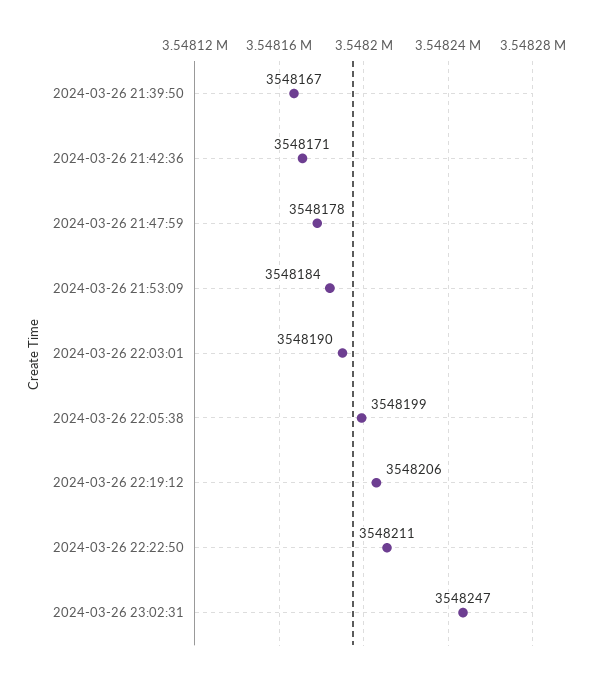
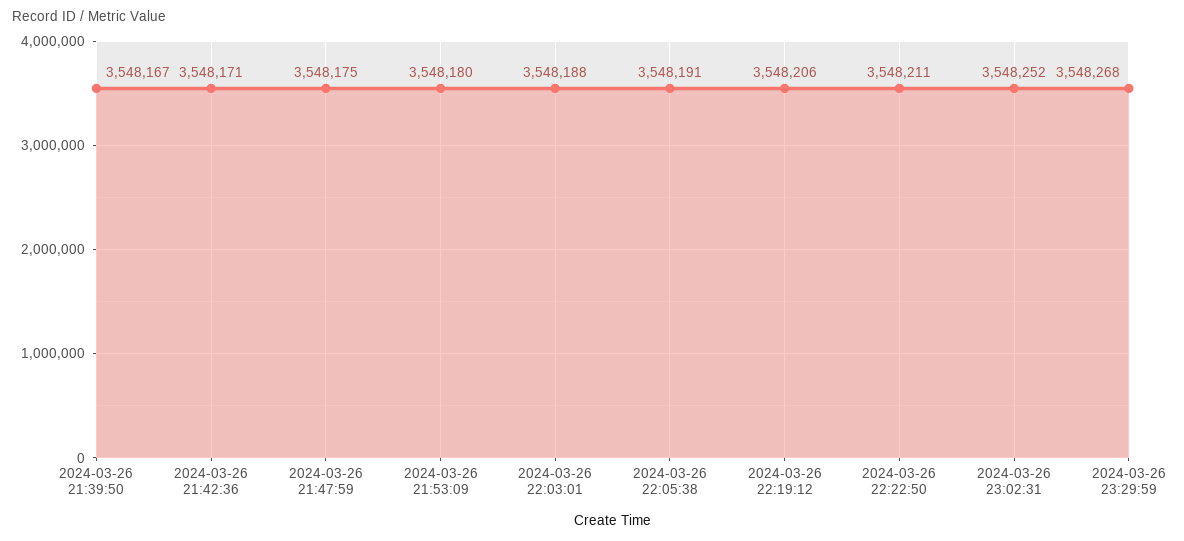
2024-03-26 21:47:59: 3548178 -> 3548175
2024-03-26 21:53:09: 3548184 -> 3548180
2024-03-26 22:03:01: 3548190 -> 3548188
2024-03-26 22:05:38: 3548199 -> 3548191
2024-03-26 23:02:31: 3548247 -> 3548252
2024-03-26 23:29:59: none -> 3548268

